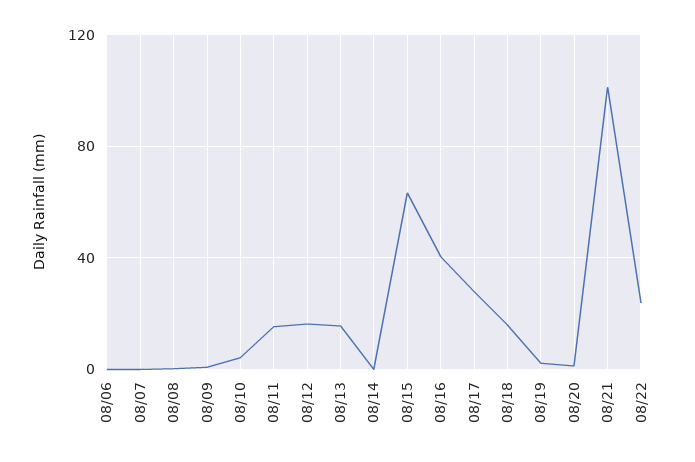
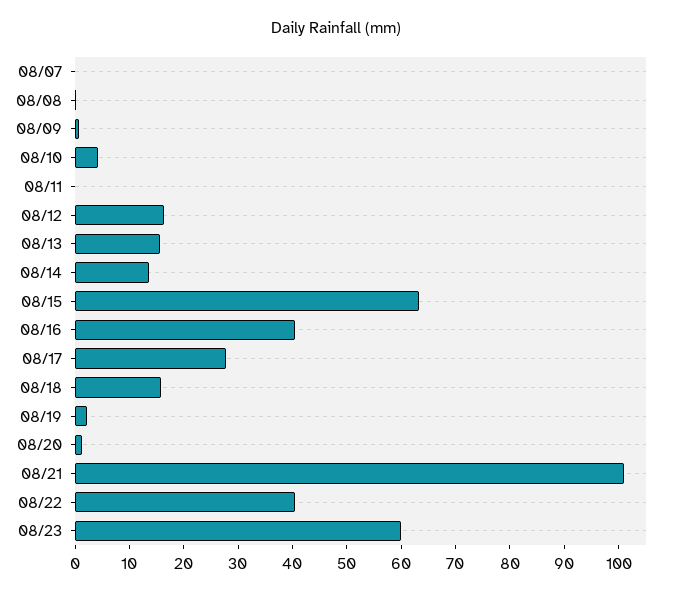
08/06: 0 -> none
08/11: 15 -> 0
08/14: 0 -> 14
08/22: 25 -> 40
08/23: none -> 60

